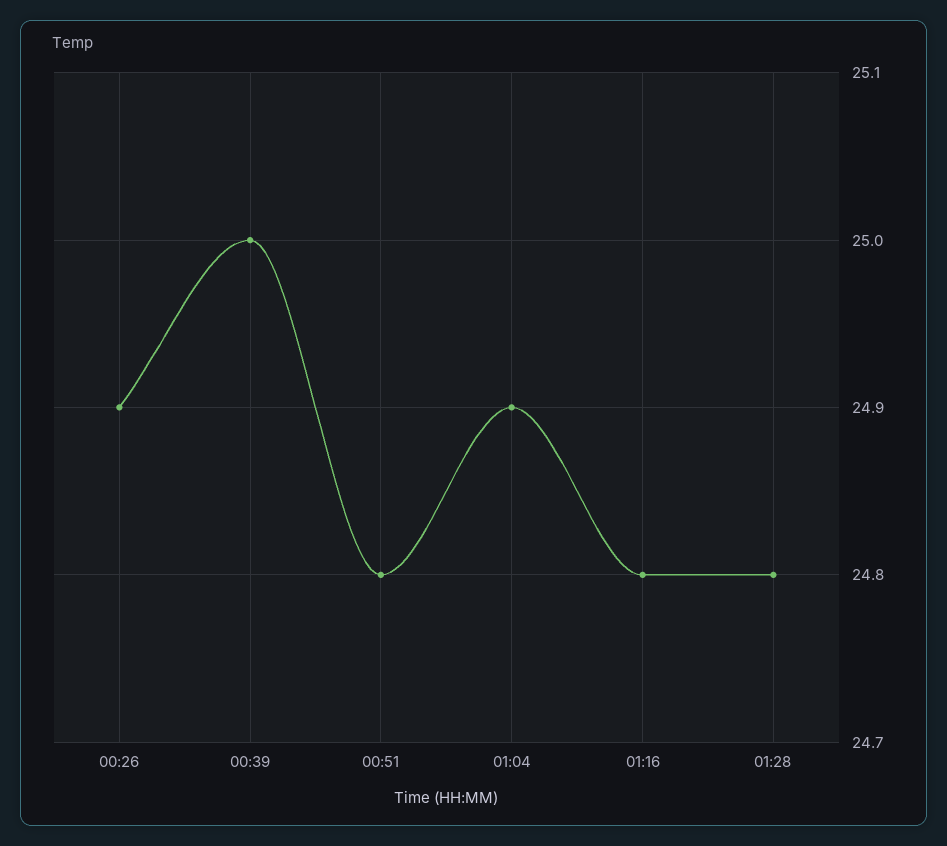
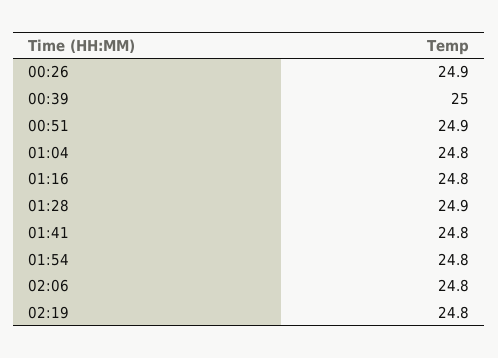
00:51: 24.8 -> 24.9
01:04: 24.9 -> 24.8
01:28: 24.8 -> 24.9
01:41: none -> 24.8
01:54: none -> 24.8
02:06: none -> 24.8
02:19: none -> 24.8

